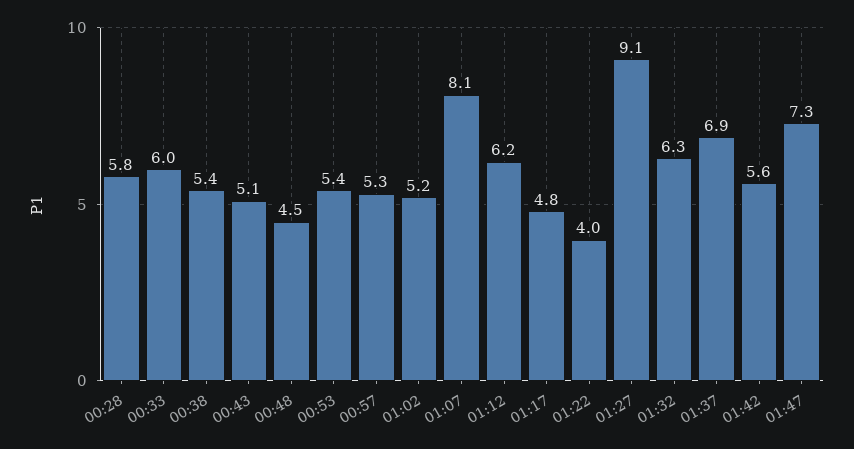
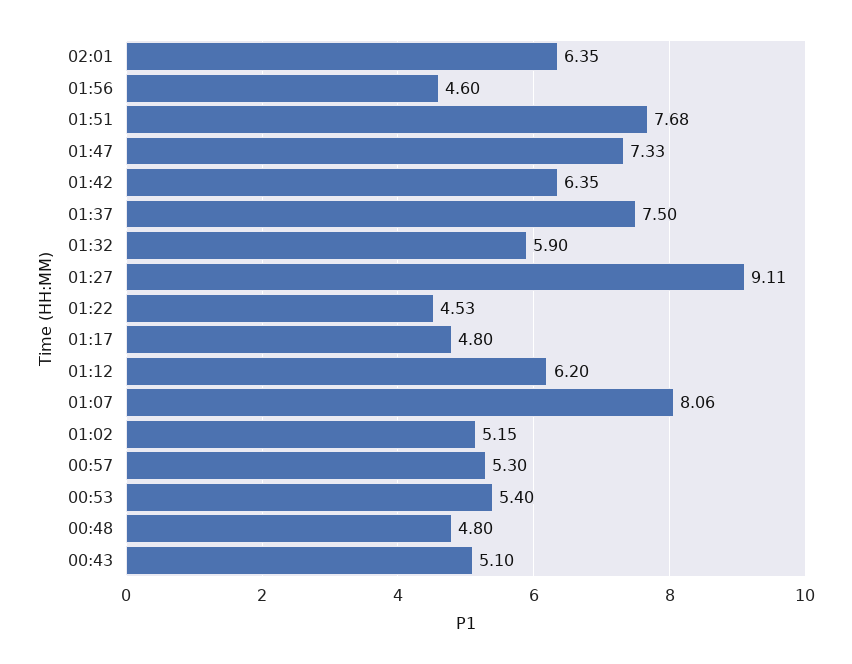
00:28: 5.8 -> none
00:33: 6 -> none
00:38: 5.4 -> none
00:48: 4.5 -> 4.8
01:22: 4 -> 4.53
01:32: 6.3 -> 5.9
01:37: 6.9 -> 7.5
01:42: 5.6 -> 6.35
02:01: none -> 6.35
01:56: none -> 4.6
01:51: none -> 7.68

